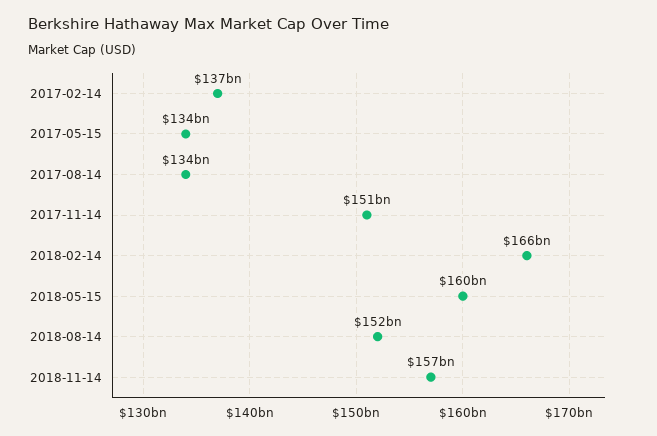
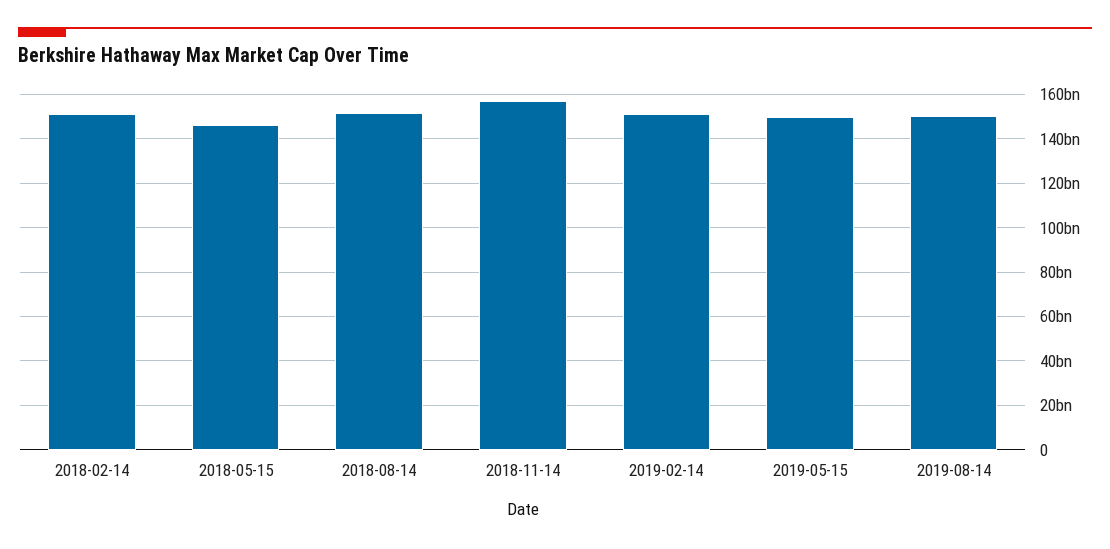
2017-02-14: 137000000000 -> none
2017-05-15: 134000000000 -> none
2017-08-14: 134000000000 -> none
2017-11-14: 151000000000 -> none
2018-02-14: 166000000000 -> 150000000000
2018-05-15: 160000000000 -> 145000000000
2019-02-14: none -> 150000000000
2019-05-15: none -> 150000000000
2019-08-14: none -> 150000000000

